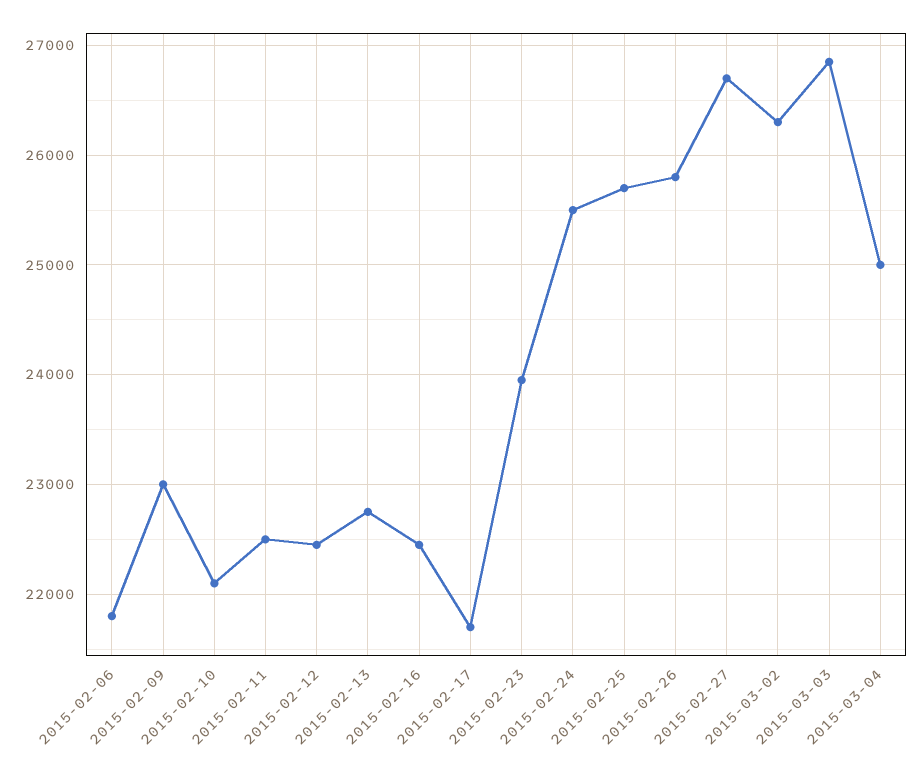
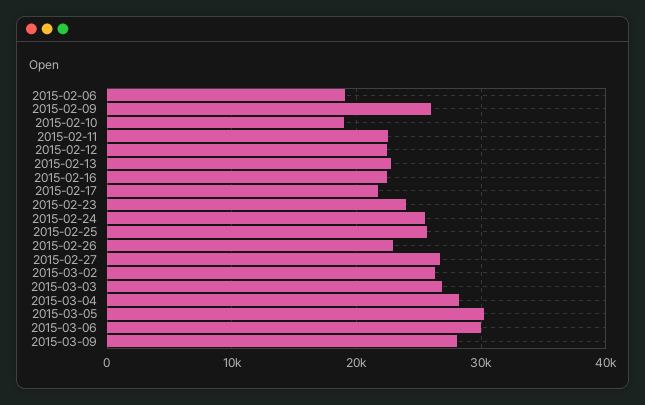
2015-02-06: 21800 -> 19000
2015-02-09: 23000 -> 26000
2015-02-10: 22100 -> 19000
2015-02-26: 25800 -> 23000
2015-03-04: 25000 -> 28000
2015-03-05: none -> 30000
2015-03-06: none -> 30000
2015-03-09: none -> 28000

